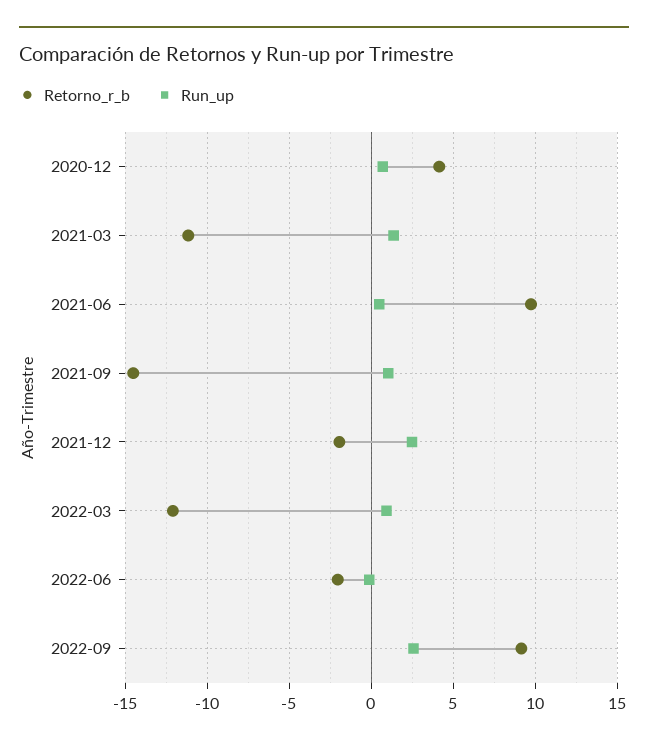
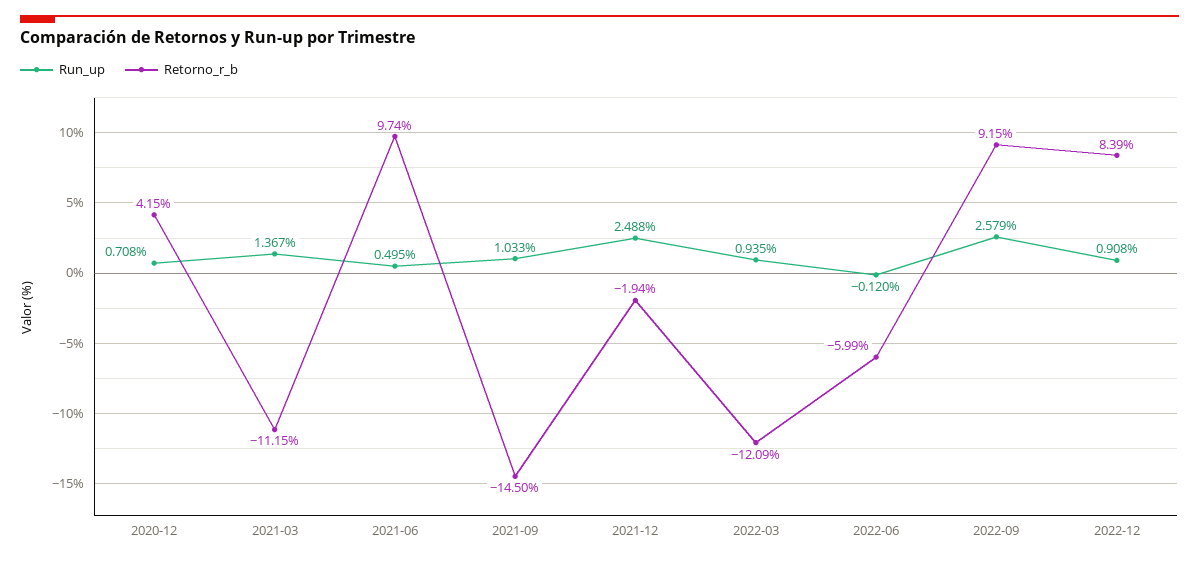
Retorno_r_b, 2022-06: -2 -> -5.99
Run_up, 2022-12: none -> 0.908
Retorno_r_b, 2022-12: none -> 8.39

